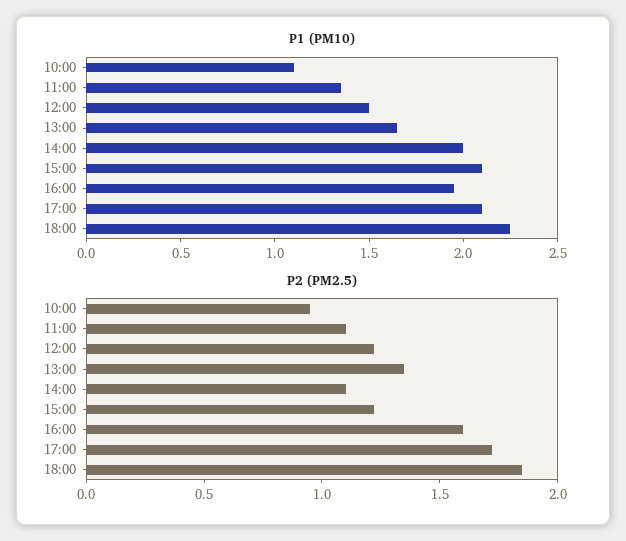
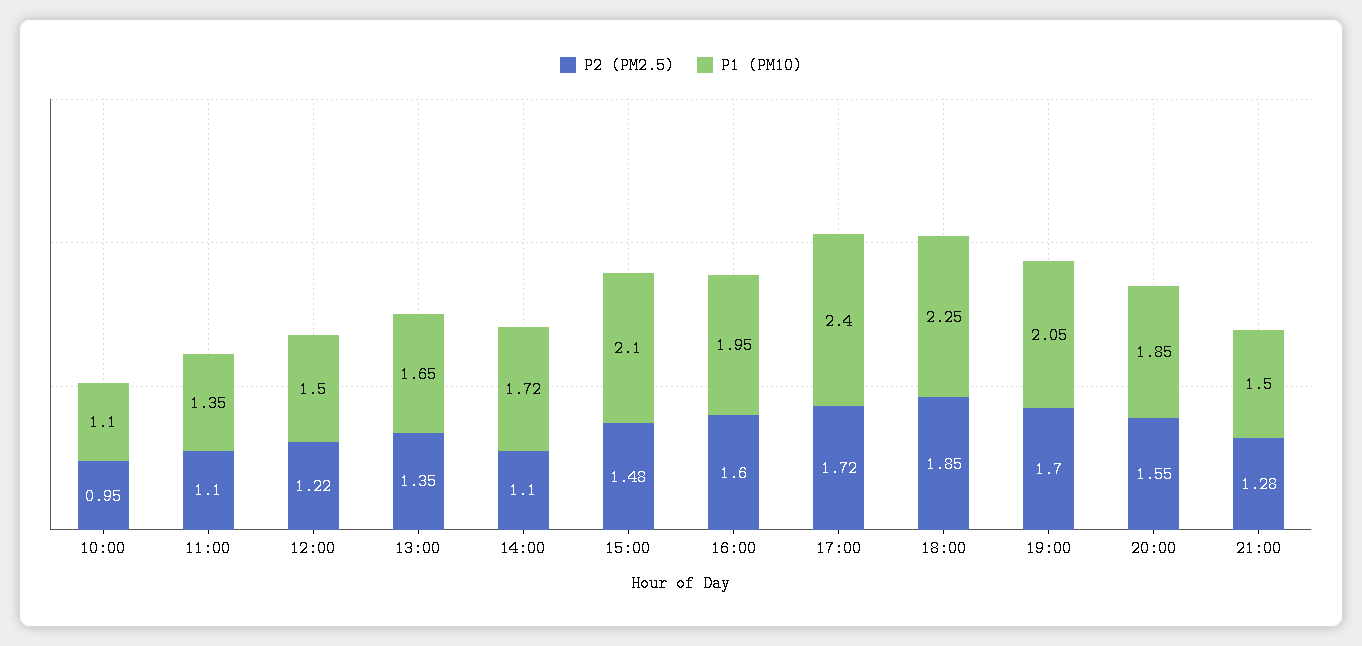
P1 (PM10), 14:00: 2 -> 1.72
P1 (PM10), 17:00: 2.1 -> 2.4
P2 (PM2.5), 15:00: 1.2 -> 1.48
P2 (PM2.5), 19:00: none -> 1.7
P1 (PM10), 19:00: none -> 2.05
P2 (PM2.5), 20:00: none -> 1.55
P1 (PM10), 20:00: none -> 1.85
P2 (PM2.5), 21:00: none -> 1.28
P1 (PM10), 21:00: none -> 1.5

